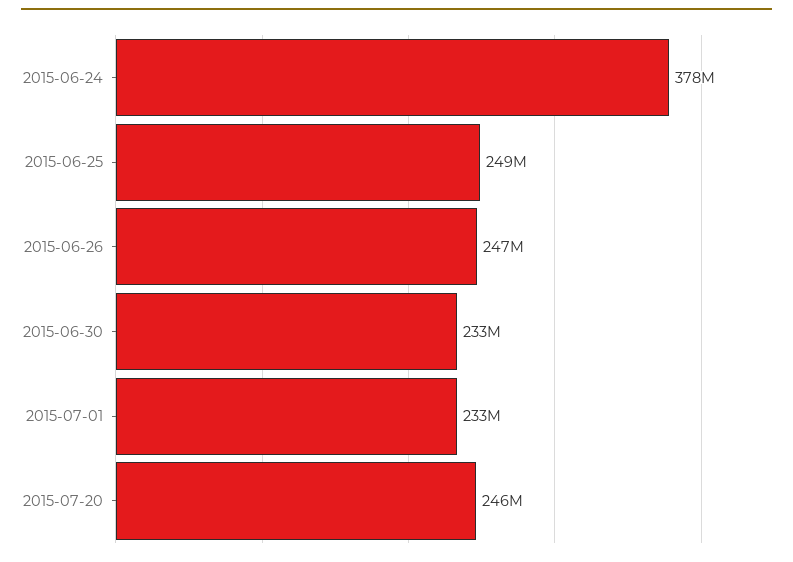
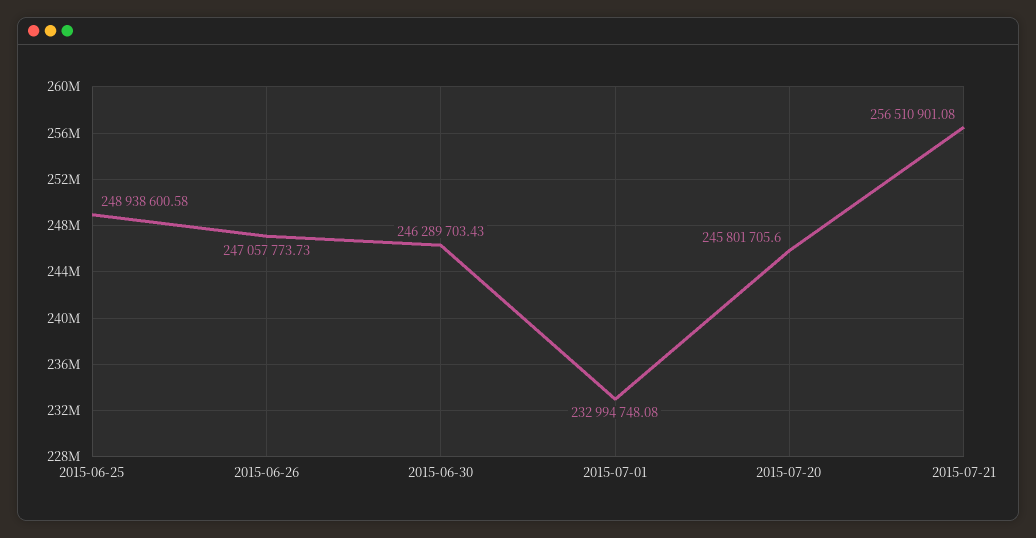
2015-06-24: 378000000 -> none
2015-06-30: 233000000 -> 246289703.43
2015-07-21: none -> 256510901.08

